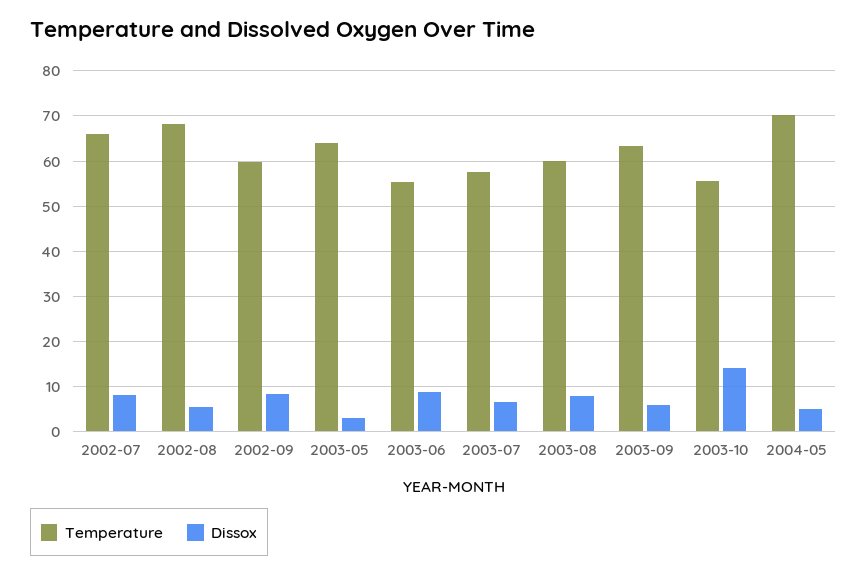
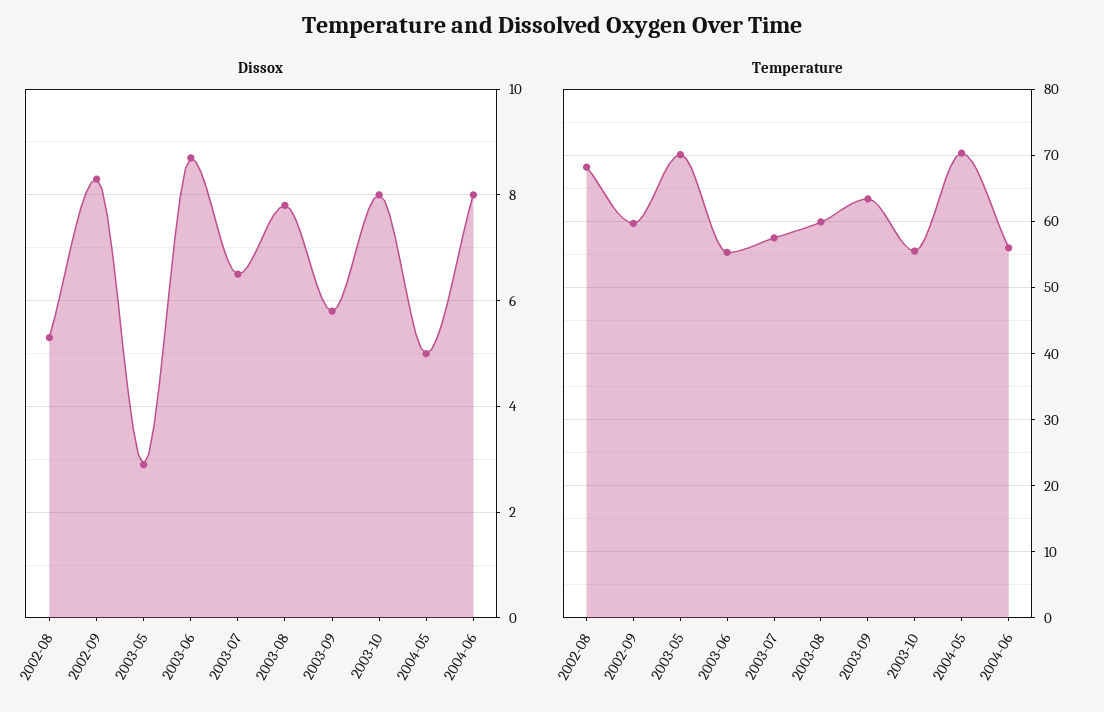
Temperature, 2002-07: 66 -> none
Dissox, 2002-07: 8 -> none
Temperature, 2003-05: 64 -> 70
Dissox, 2003-10: 14 -> 8
Dissox, 2004-06: none -> 8
Temperature, 2004-06: none -> 56

